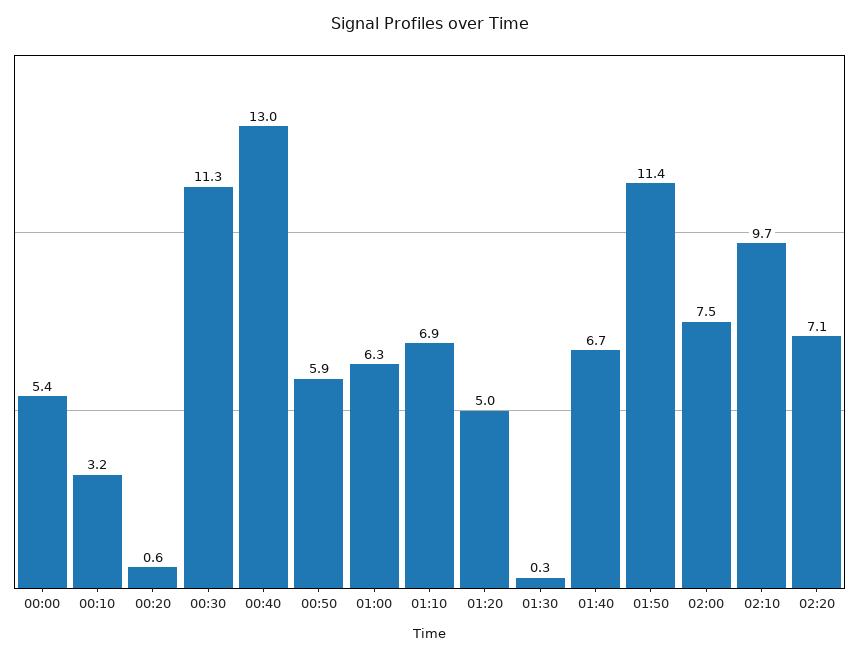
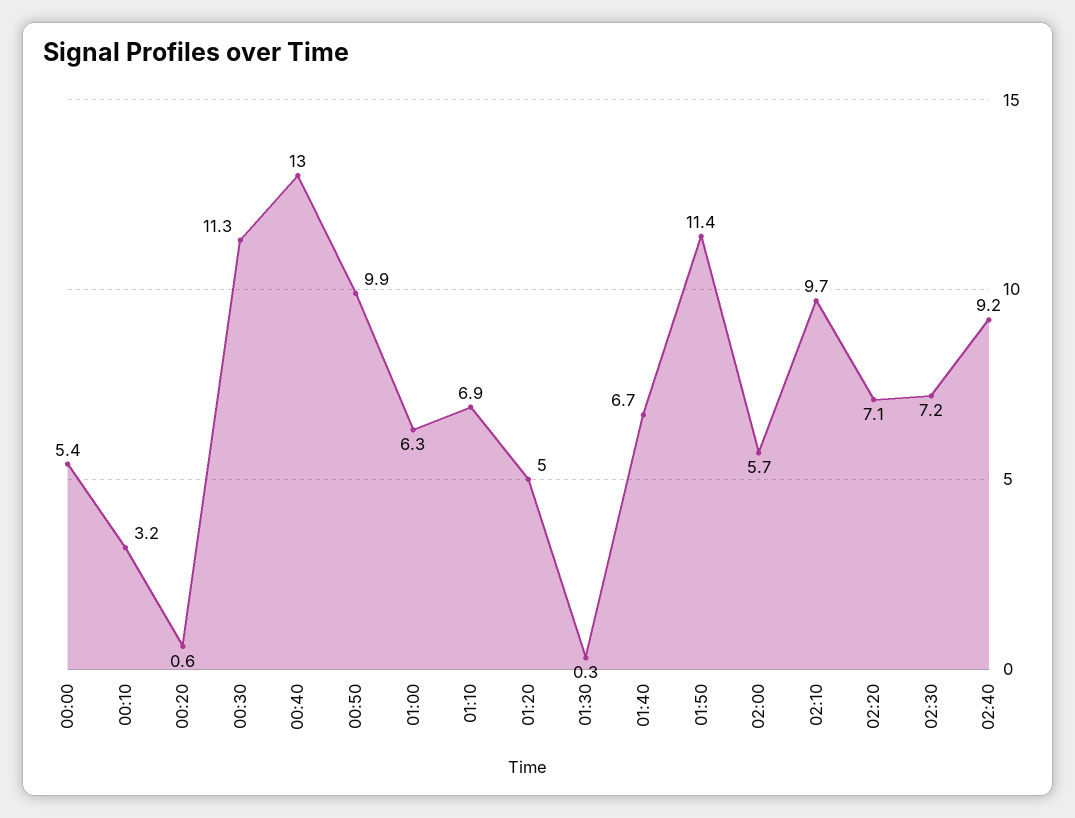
00:50: 5.9 -> 9.9
02:00: 7.5 -> 5.7
02:30: none -> 7.2
02:40: none -> 9.2

